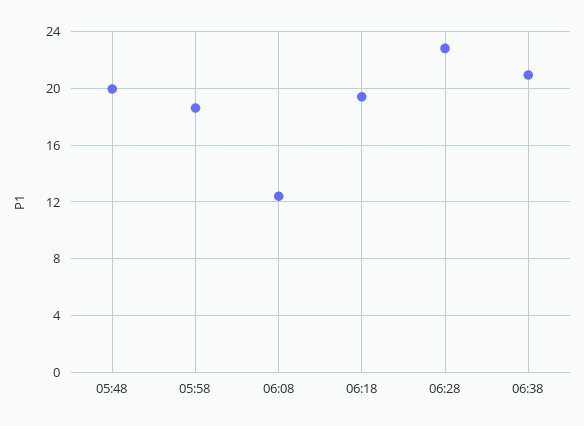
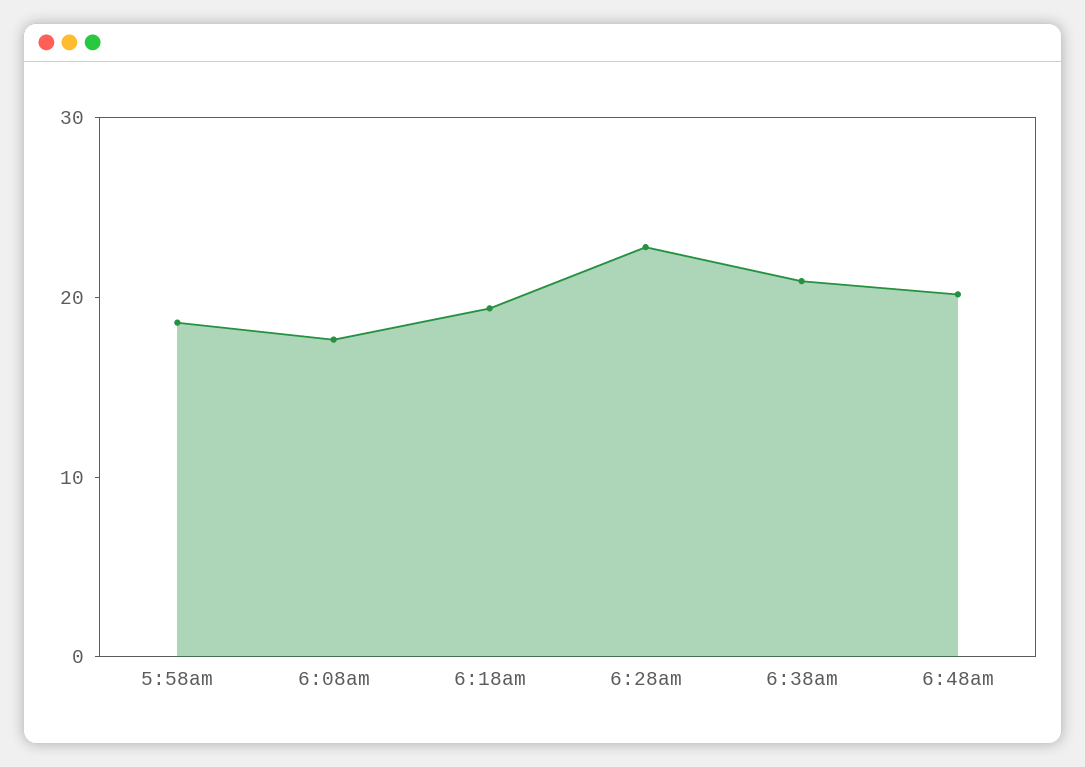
05:48: 20 -> none
06:08: 12.5 -> 18
6:48am: none -> 20

